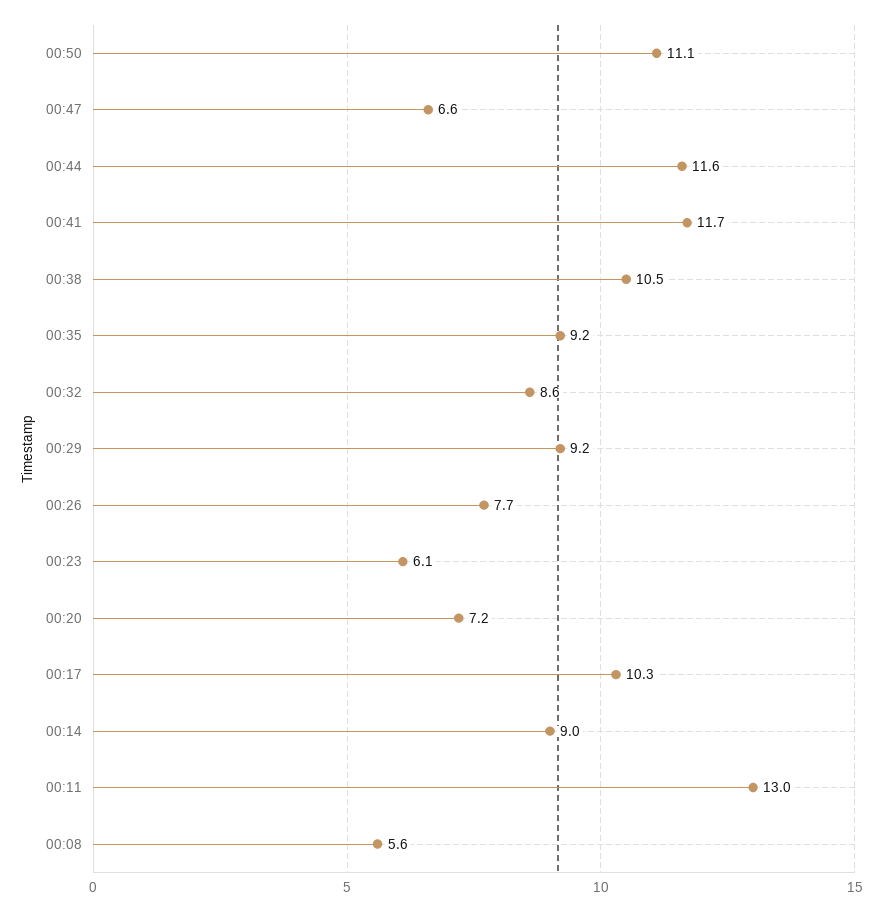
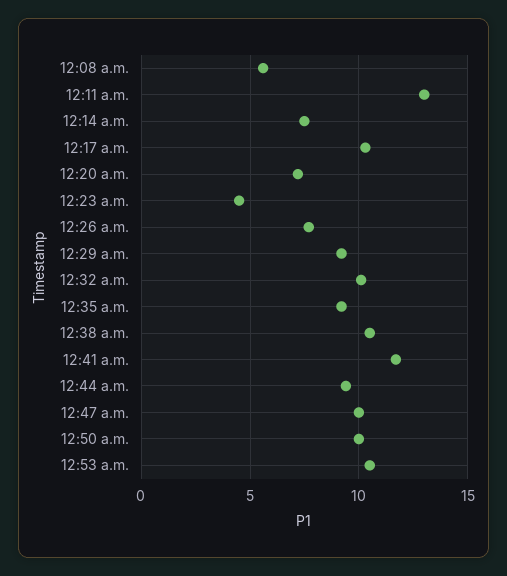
00:50: 11.1 -> 10
00:47: 6.6 -> 10
00:44: 11.6 -> 9.5
00:32: 8.6 -> 10
00:23: 6.1 -> 4.5
00:14: 9 -> 7.5
12:53 a.m.: none -> 10.5

